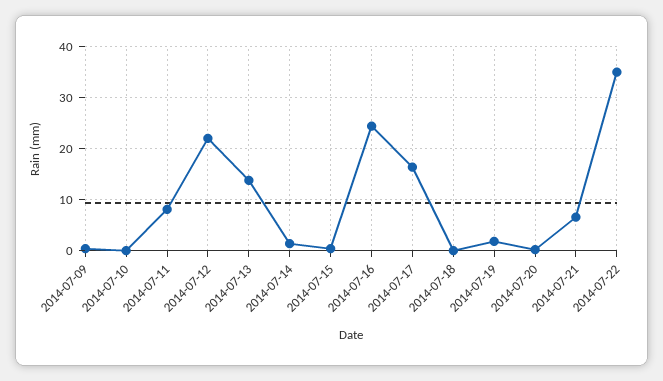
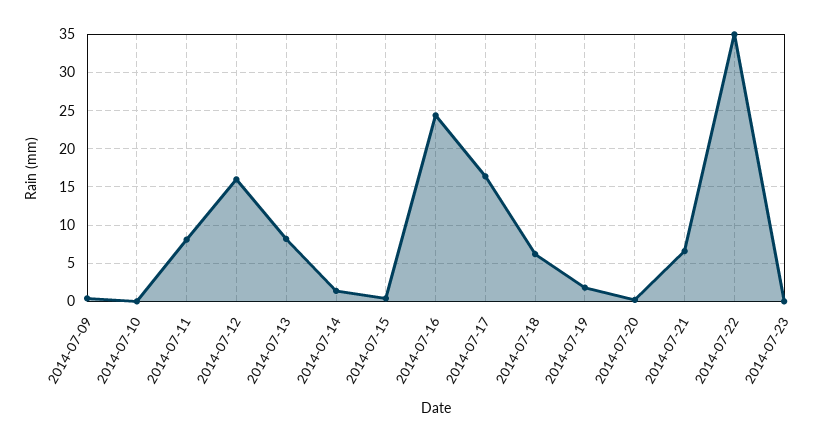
2014-07-12: 22 -> 16
2014-07-13: 14 -> 8
2014-07-18: 0 -> 6
2014-07-23: none -> 0

